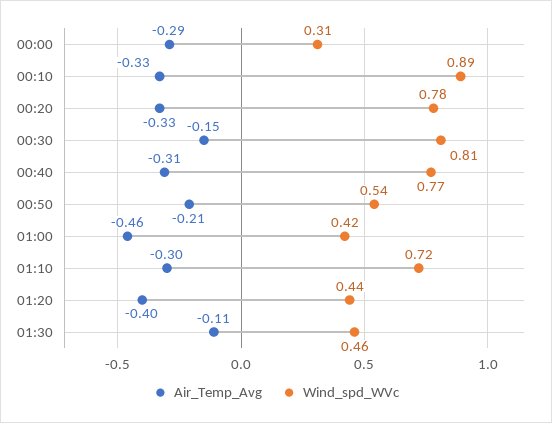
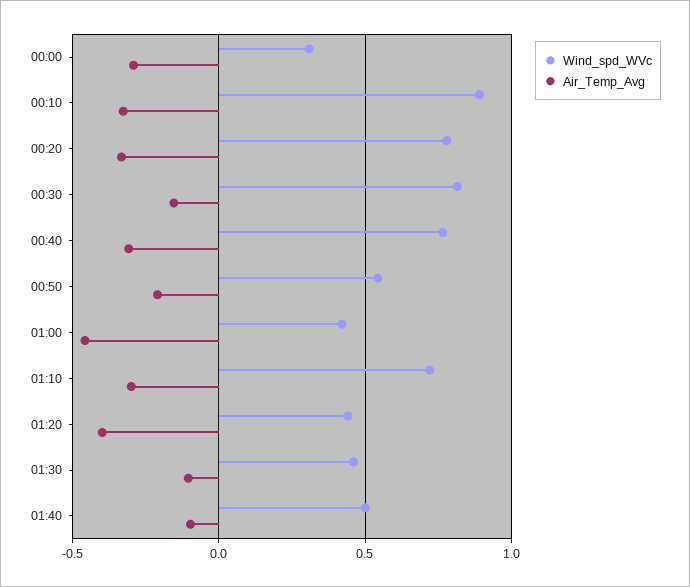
Wind_spd_WVc, 01:40: none -> 0.5
Air_Temp_Avg, 01:40: none -> -0.1

